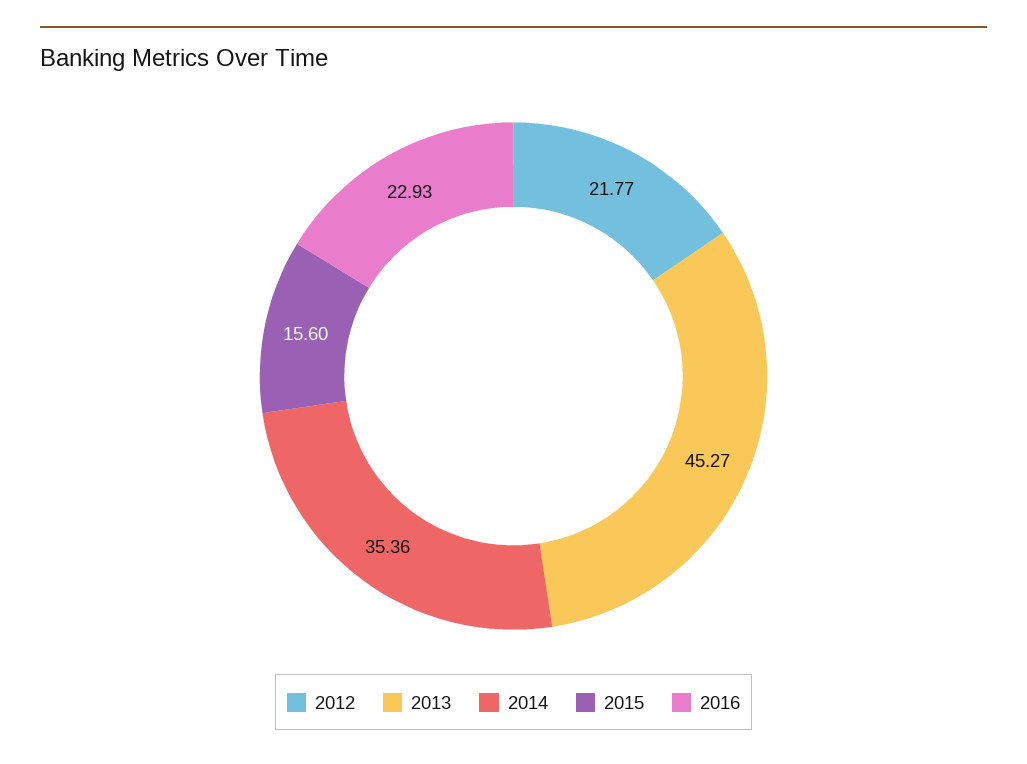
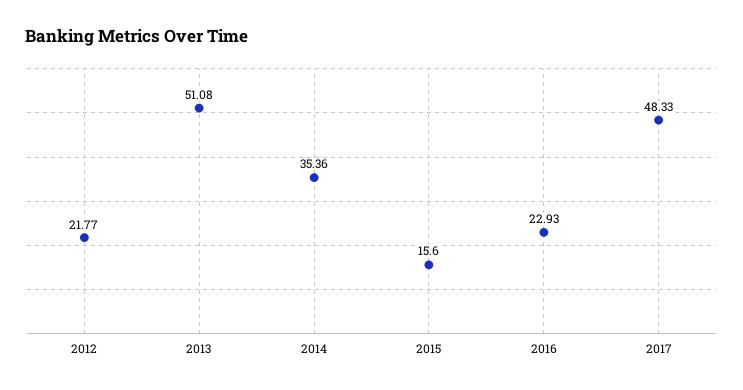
2013: 45.27 -> 51.08
2017: none -> 48.33

